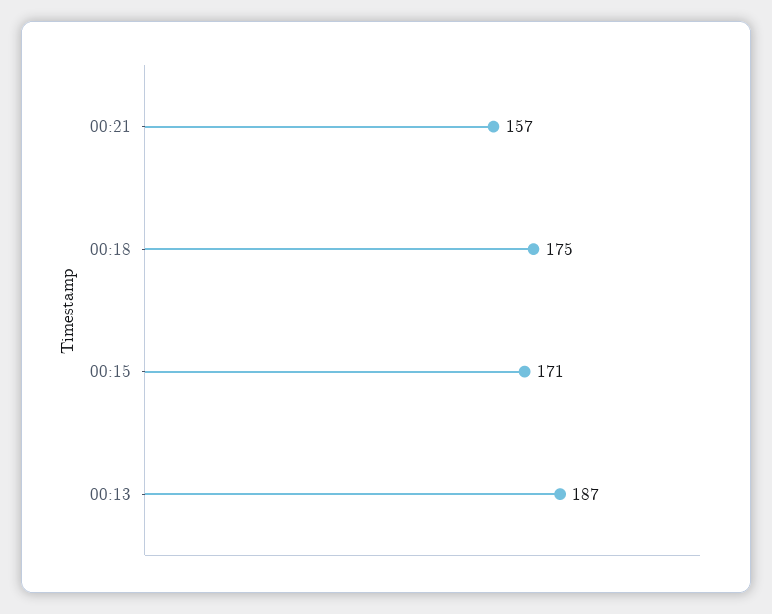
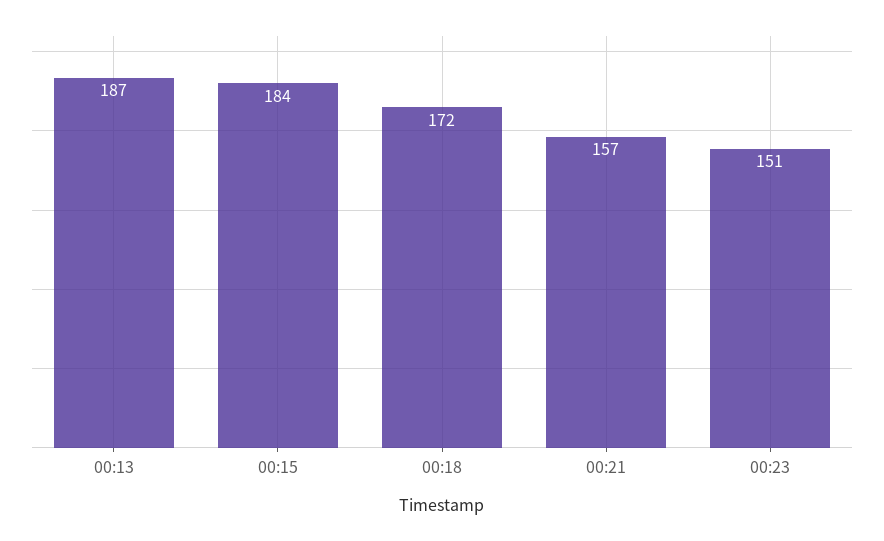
00:18: 175 -> 172
00:15: 171 -> 184
00:23: none -> 151

